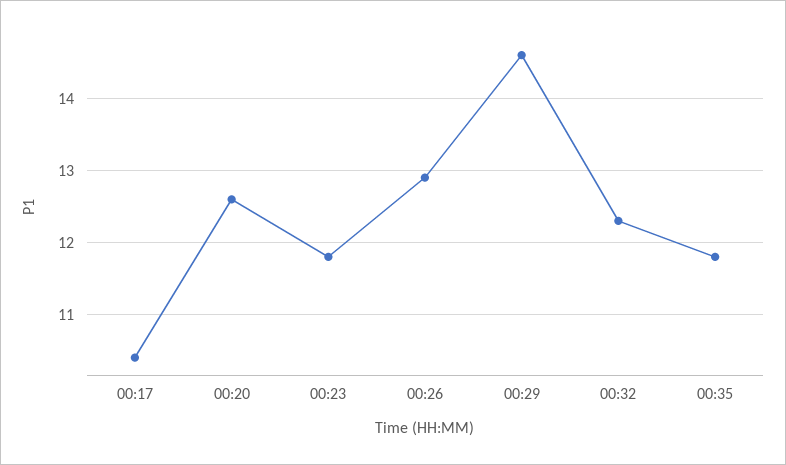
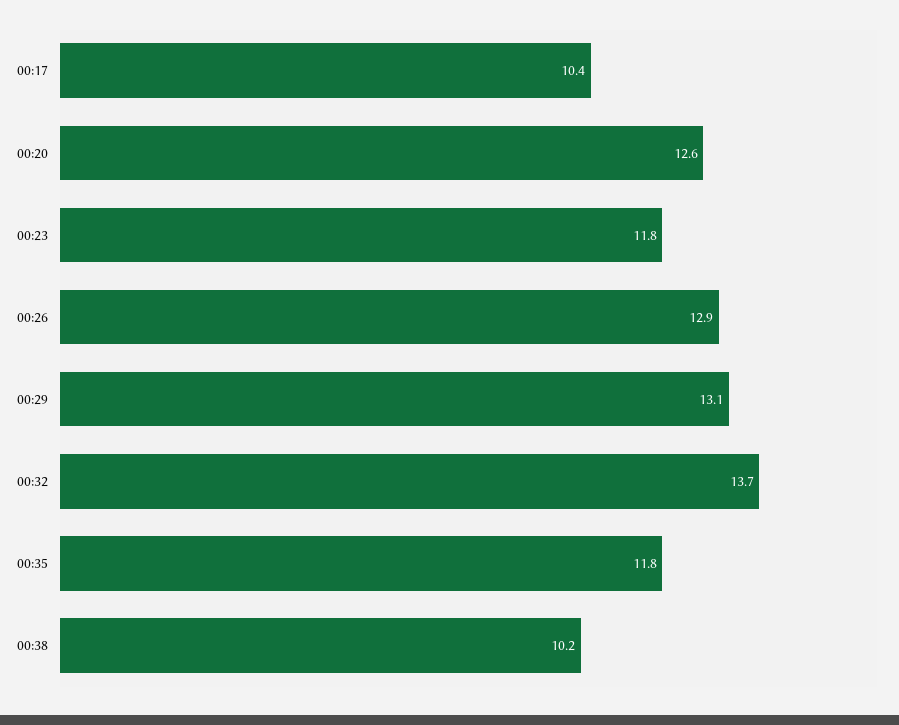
00:29: 14.6 -> 13.1
00:32: 12.3 -> 13.7
00:38: none -> 10.2

